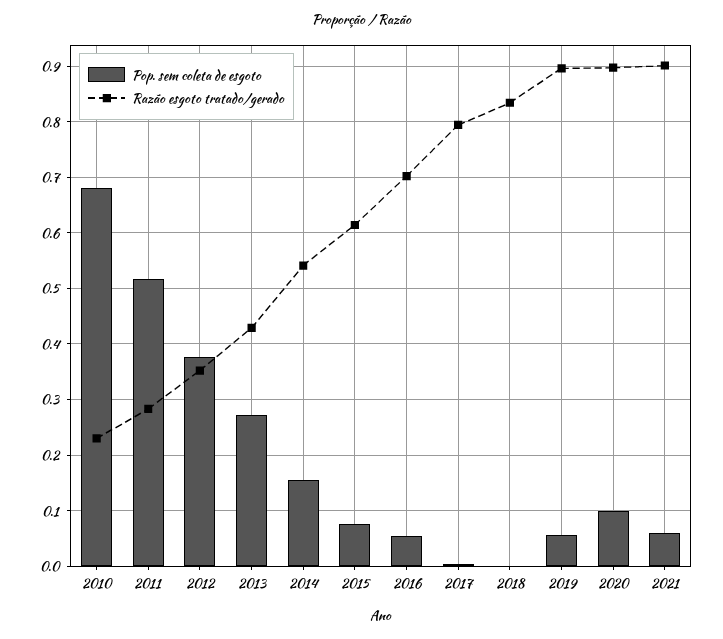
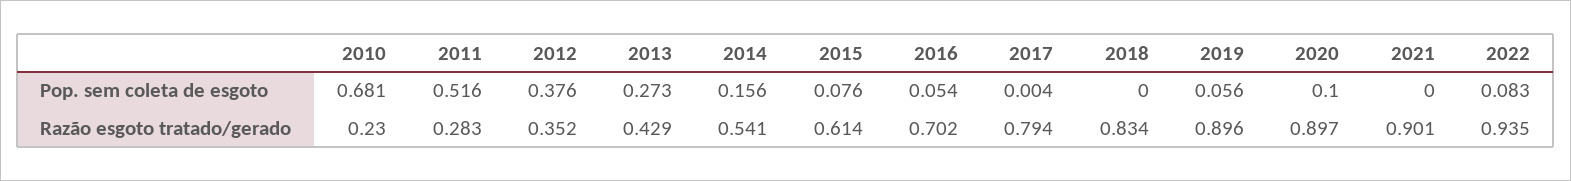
Pop. sem coleta de esgoto, 2021: 0.06 -> 0
Pop. sem coleta de esgoto, 2022: none -> 0.083
Razão esgoto tratado/gerado, 2022: none -> 0.935

